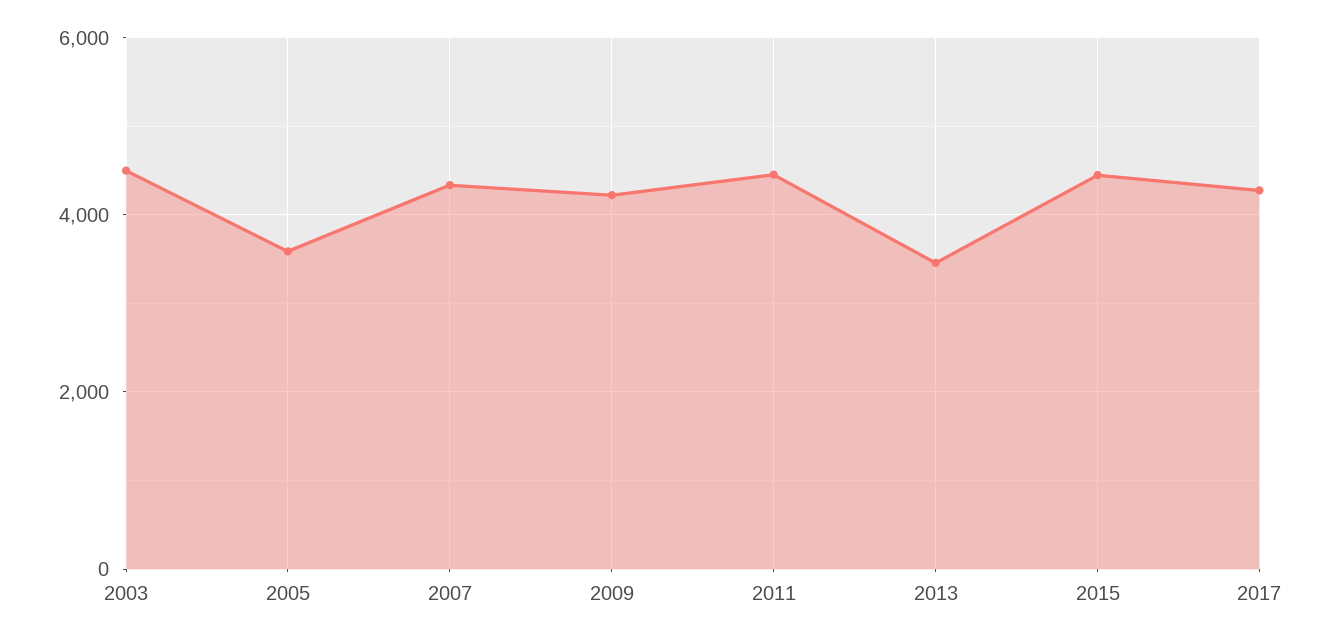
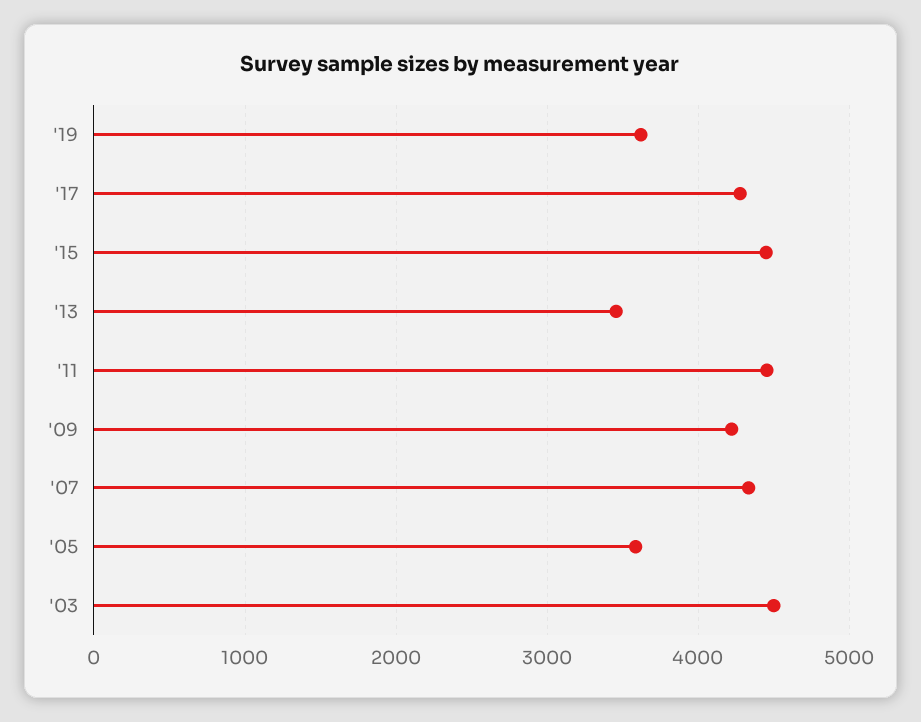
'19: none -> 3600

